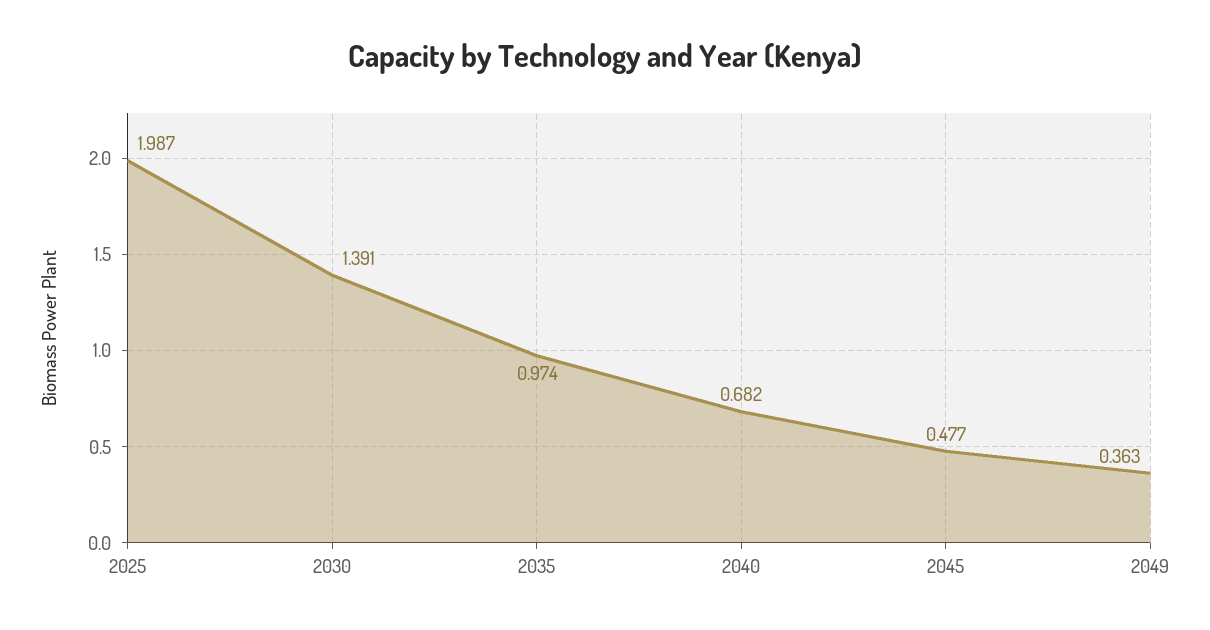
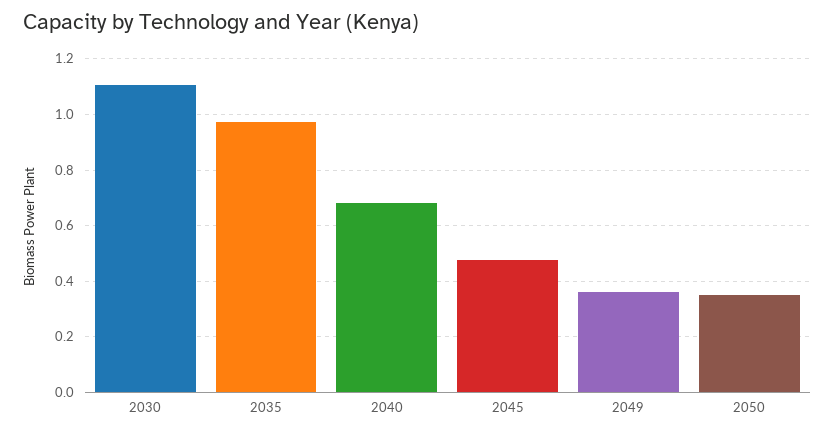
2025: 1.987 -> none
2030: 1.391 -> 1.1
2050: none -> 0.35

